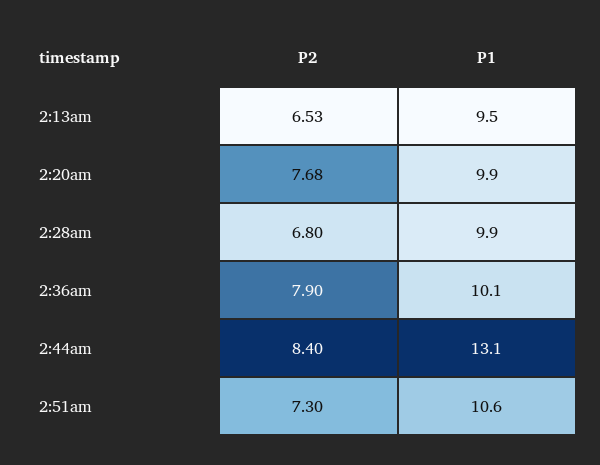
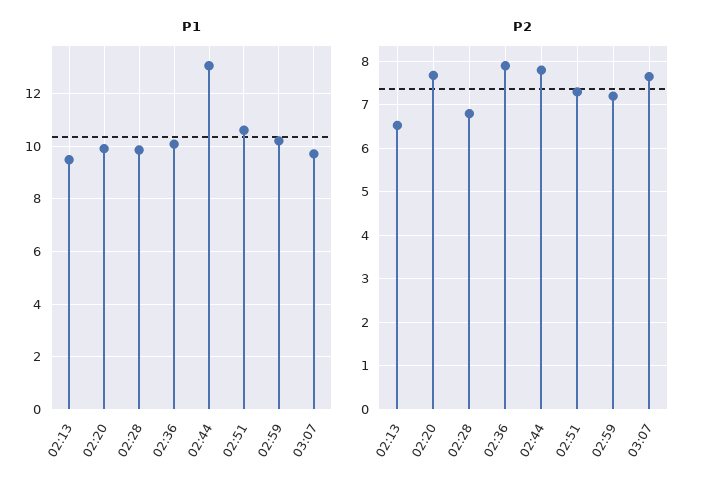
P2, 2:44am: 8.4 -> 7.8
P1, 02:59: none -> 10.25
P1, 03:07: none -> 9.75
P2, 02:59: none -> 7.2
P2, 03:07: none -> 7.6

